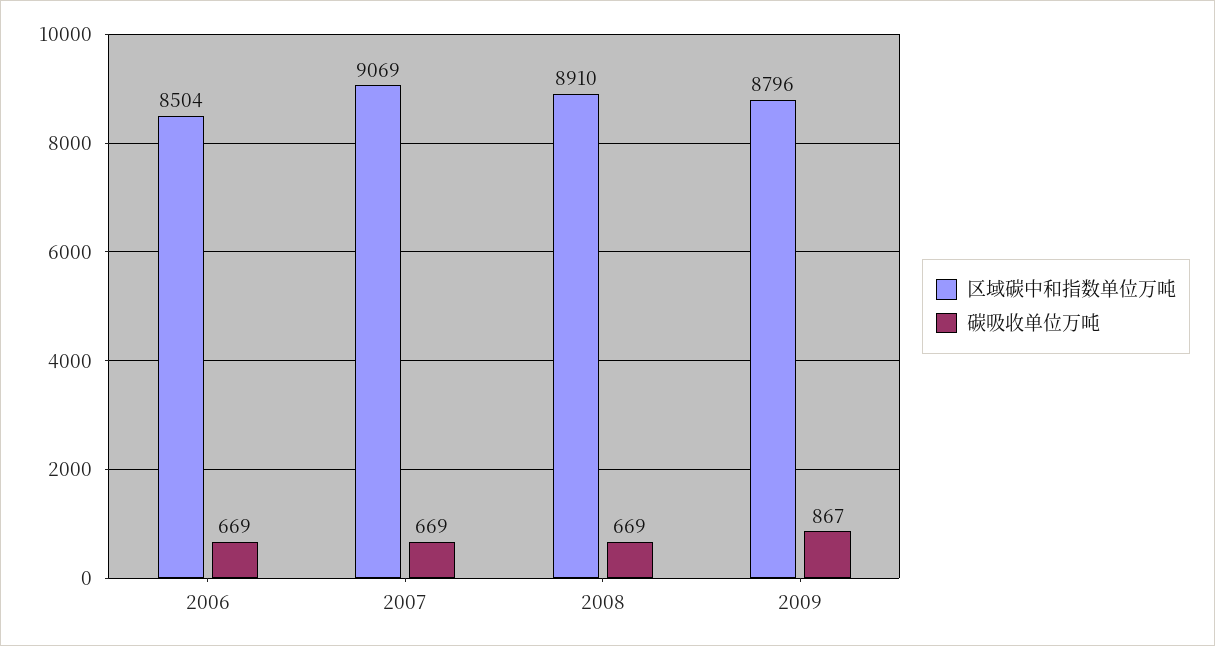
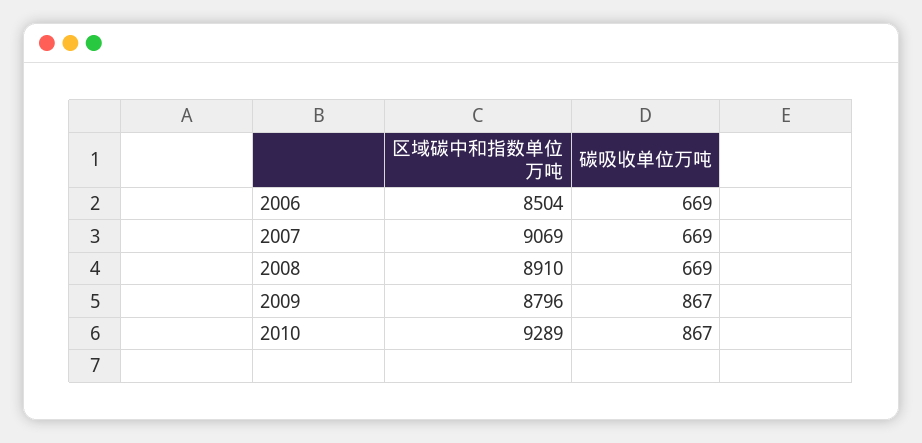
区域碳中和指数单位万吨, 2010: none -> 9289
碳吸收单位万吨, 2010: none -> 867

